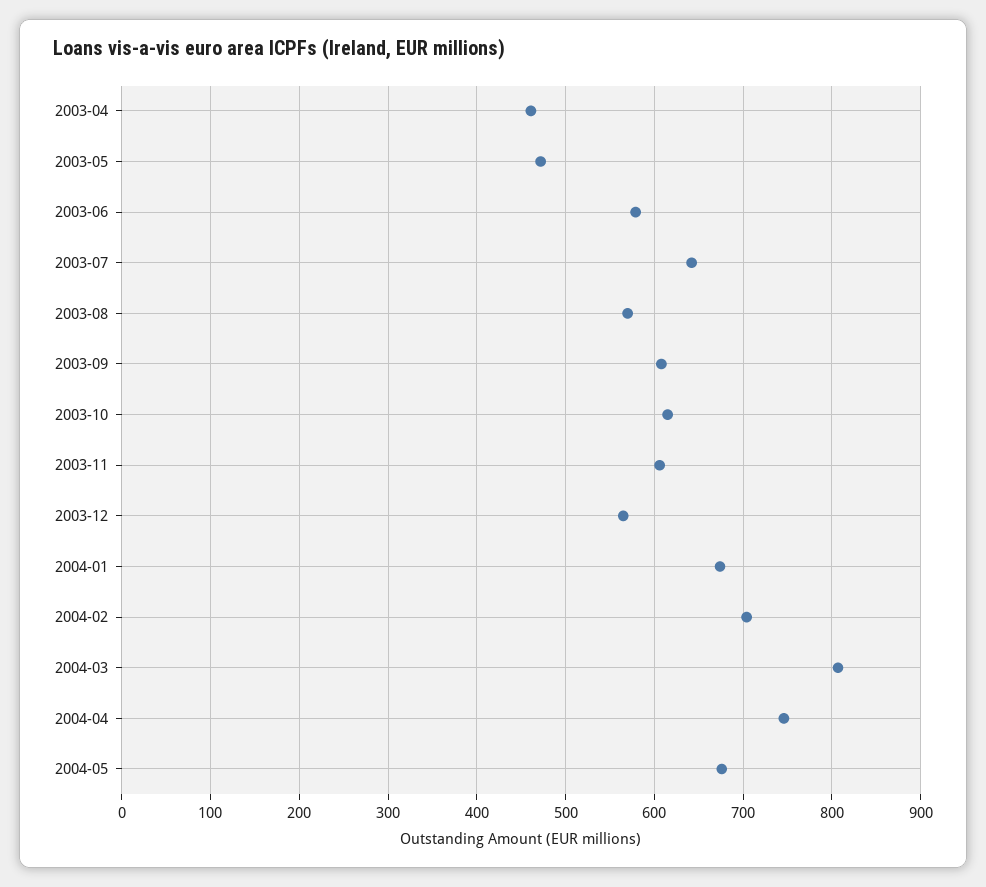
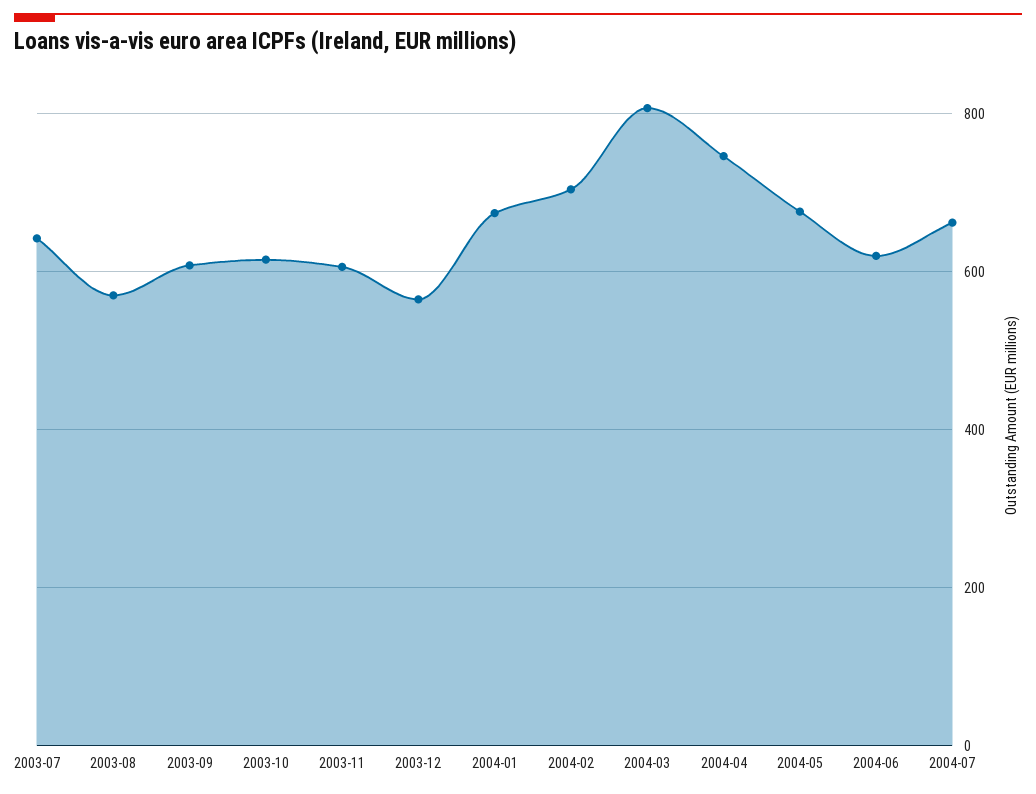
2003-04: 460 -> none
2003-05: 470 -> none
2003-06: 580 -> none
2004-06: none -> 620
2004-07: none -> 660

